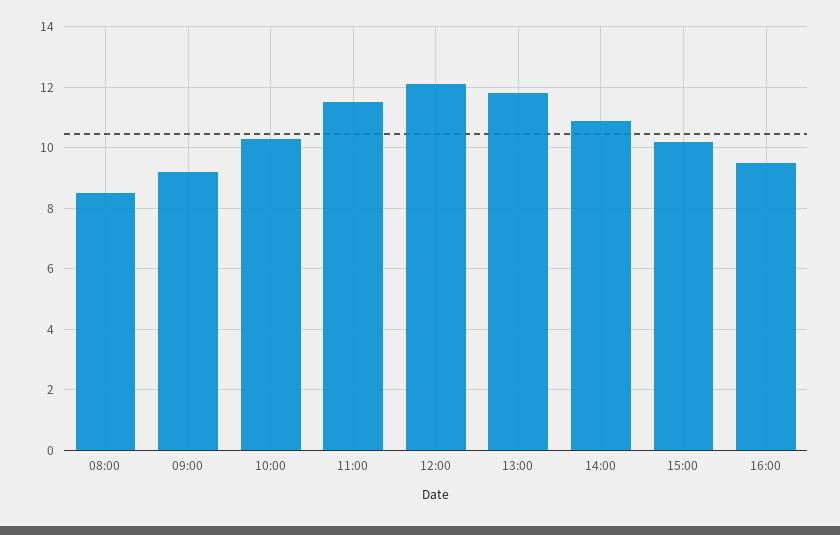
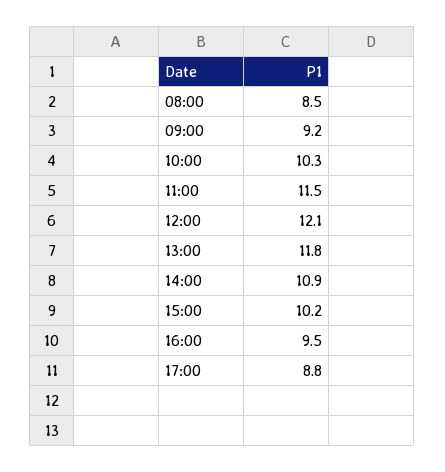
17:00: none -> 8.8

